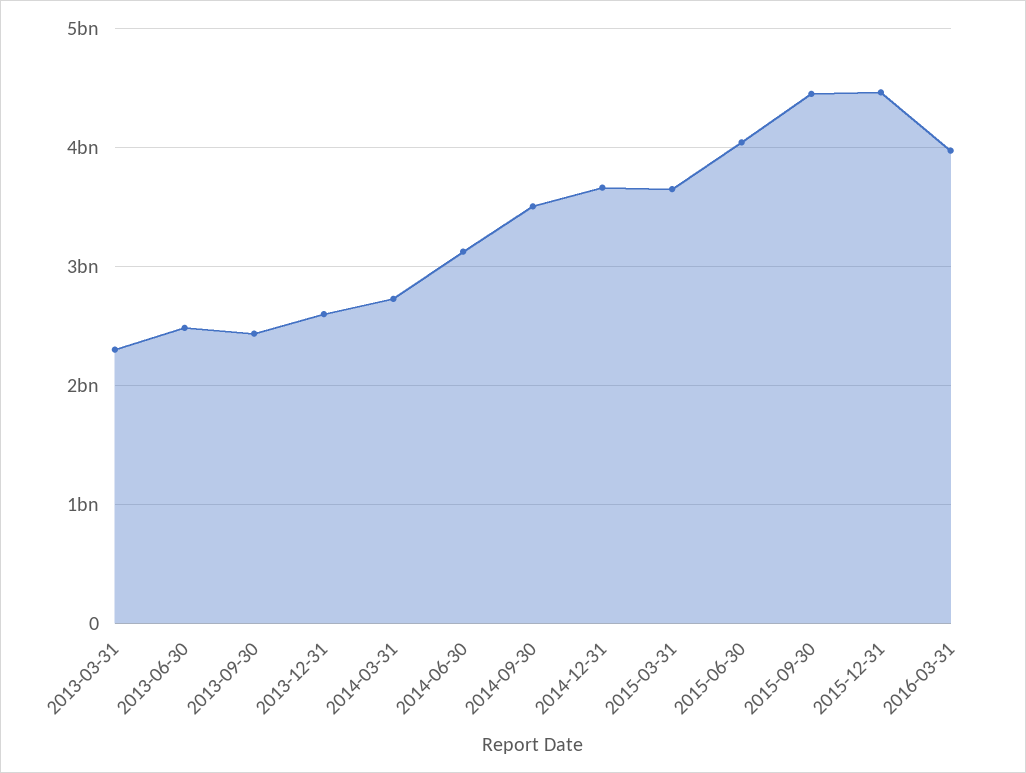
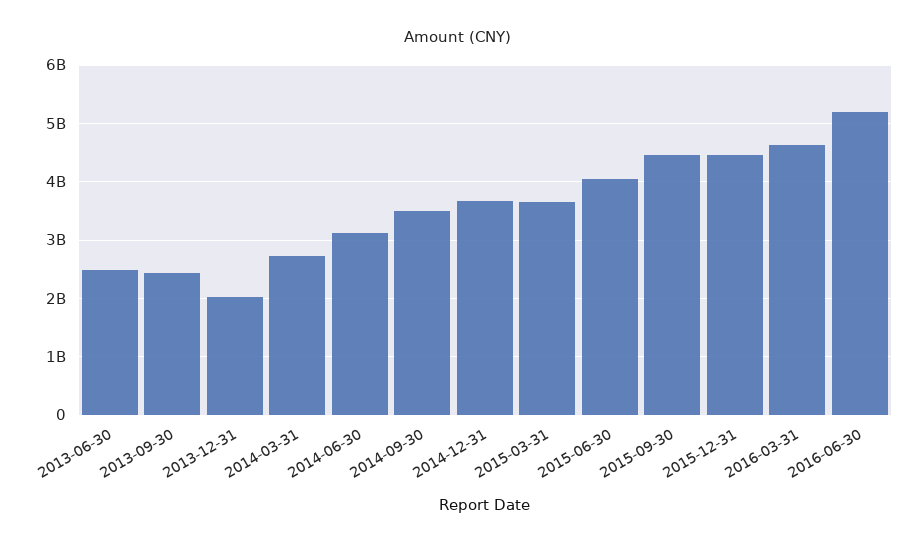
2013-03-31: 2300000000 -> none
2013-12-31: 2600000000 -> 2000000000
2016-03-31: 4000000000 -> 4600000000
2016-06-30: none -> 5200000000

